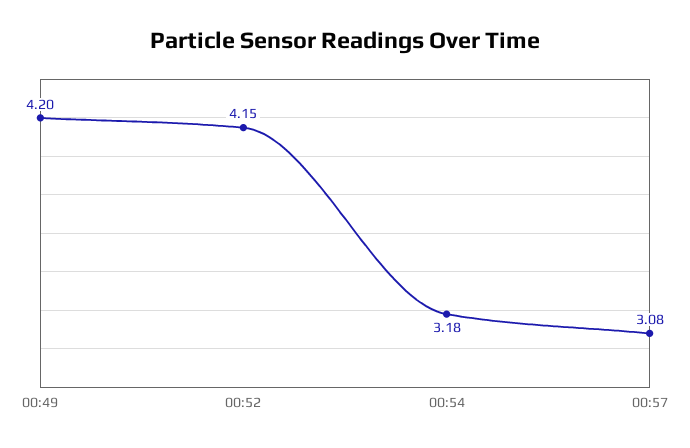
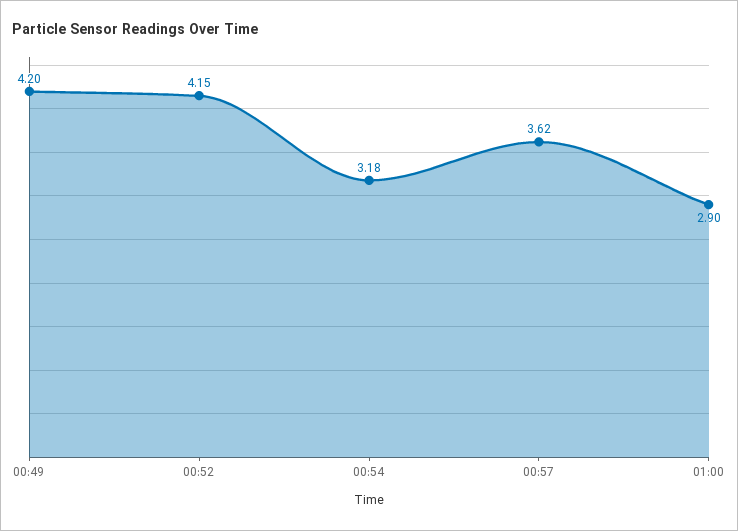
00:57: 3.08 -> 3.62
01:00: none -> 2.9

